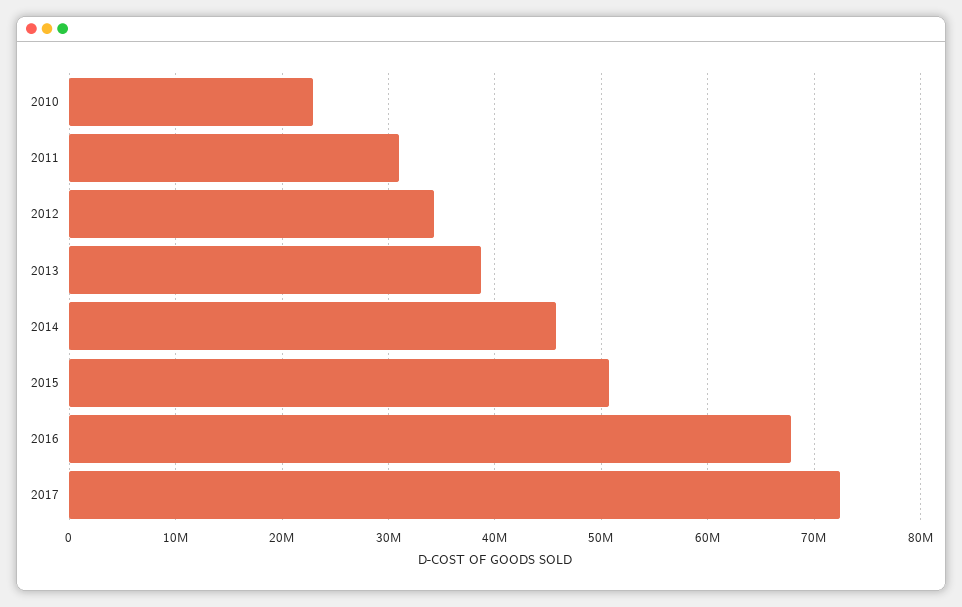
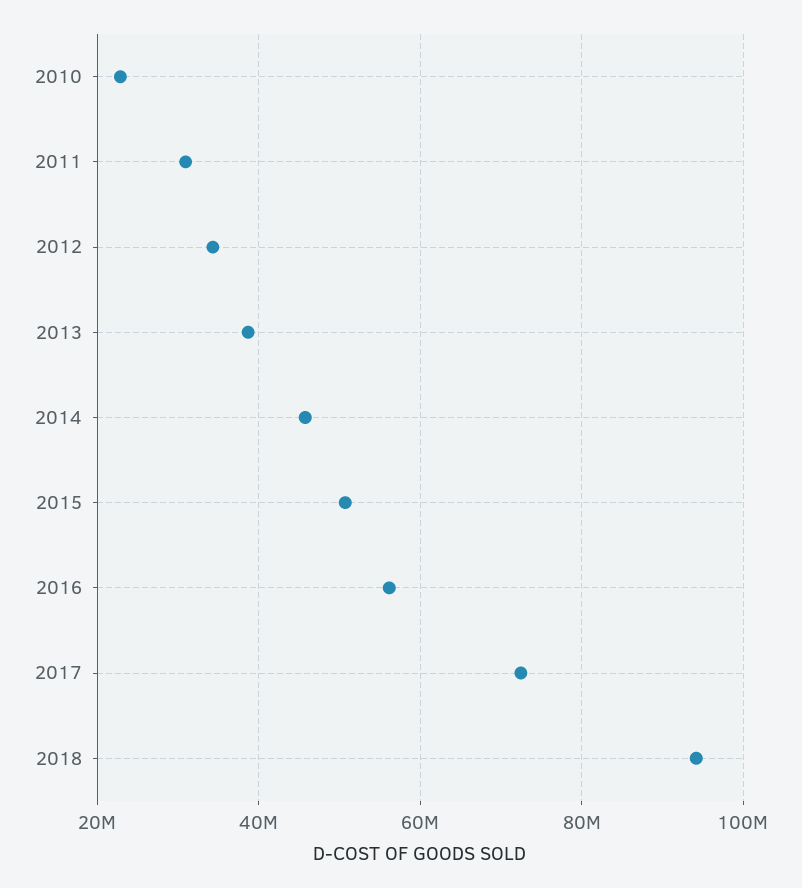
2016: 68000000 -> 56000000
2018: none -> 94000000

